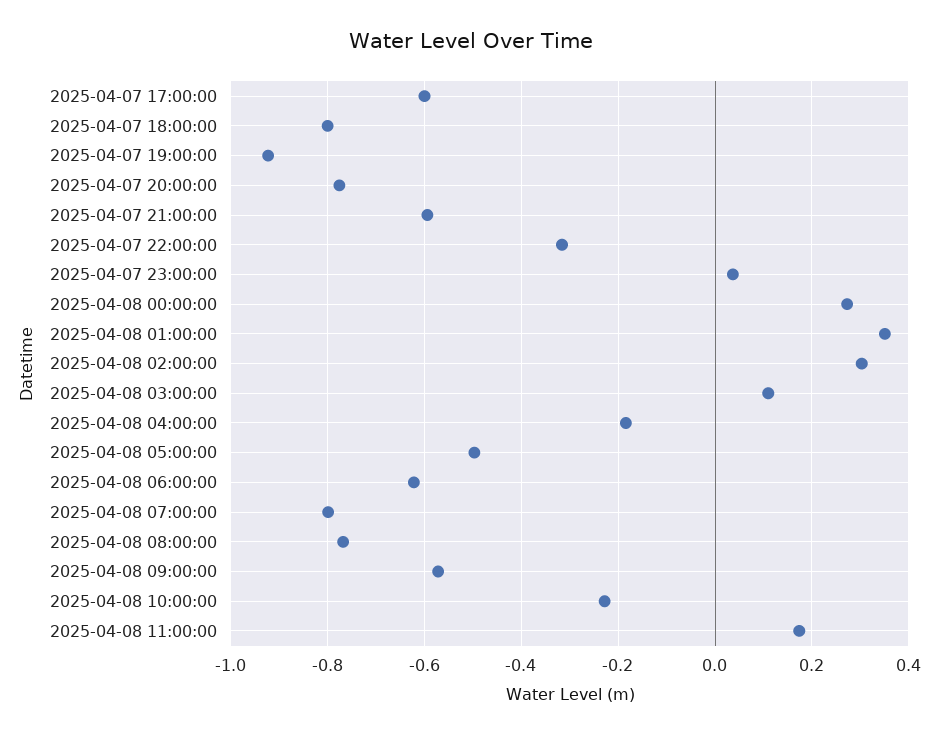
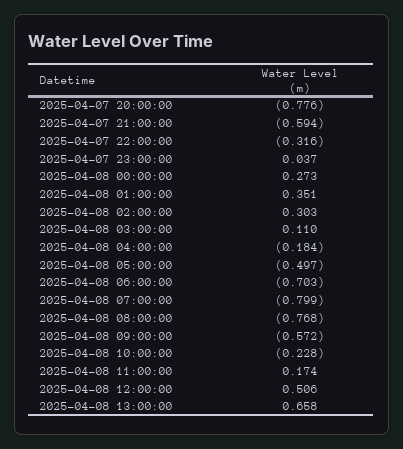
2025-04-07 17:00:00: -0.6 -> none
2025-04-07 18:00:00: -0.8 -> none
2025-04-07 19:00:00: -0.92 -> none
2025-04-08 06:00:00: -0.62 -> -0.703
2025-04-08 12:00:00: none -> 0.506
2025-04-08 13:00:00: none -> 0.658

